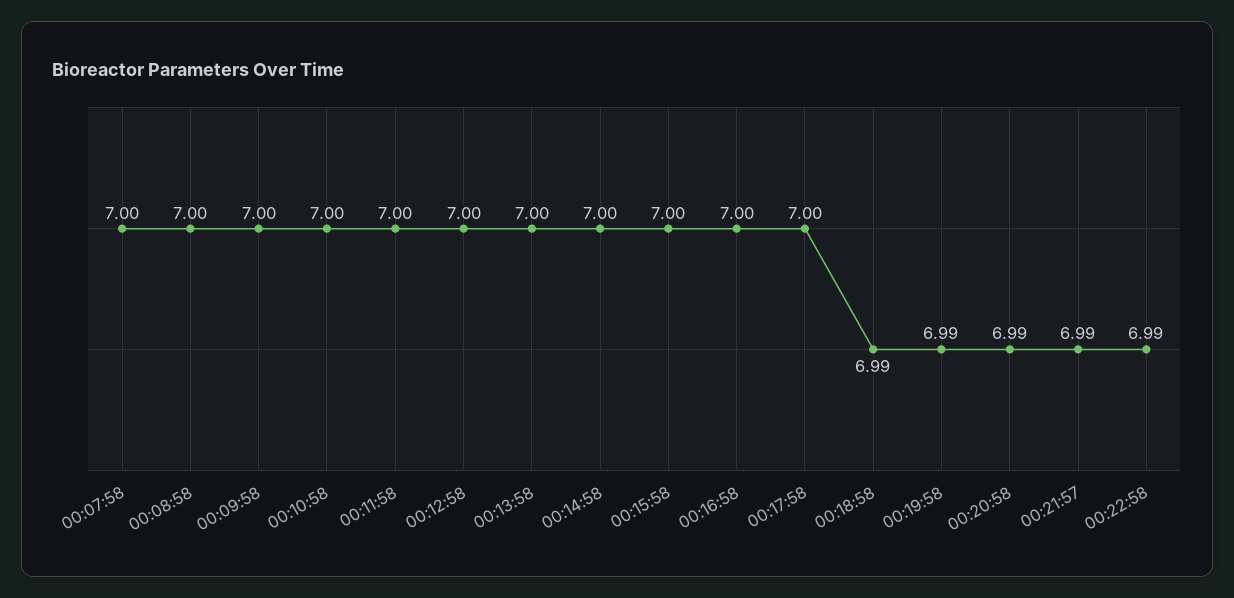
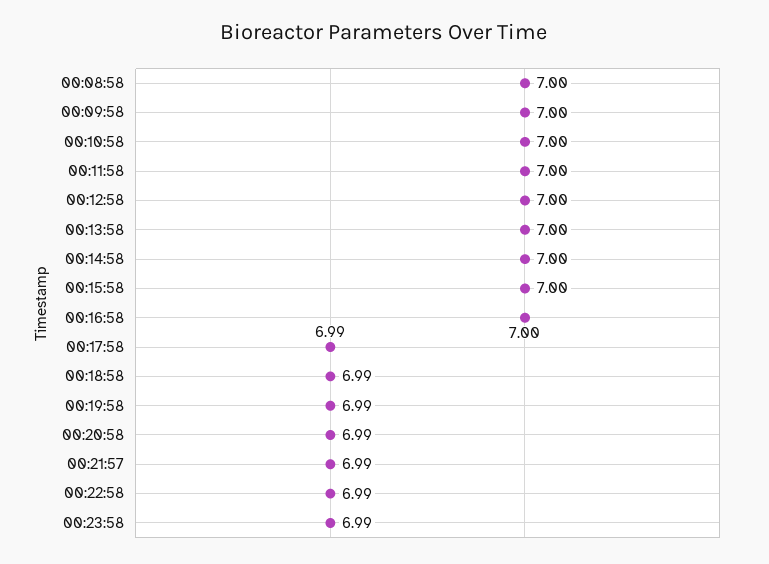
00:07:58: 7 -> none
00:17:58: 7 -> 6.99
00:23:58: none -> 6.99

